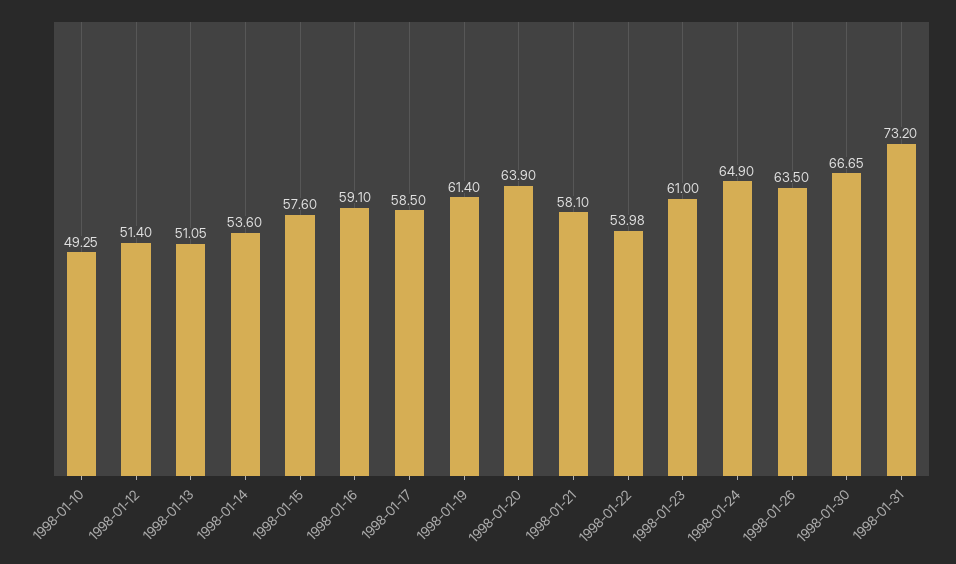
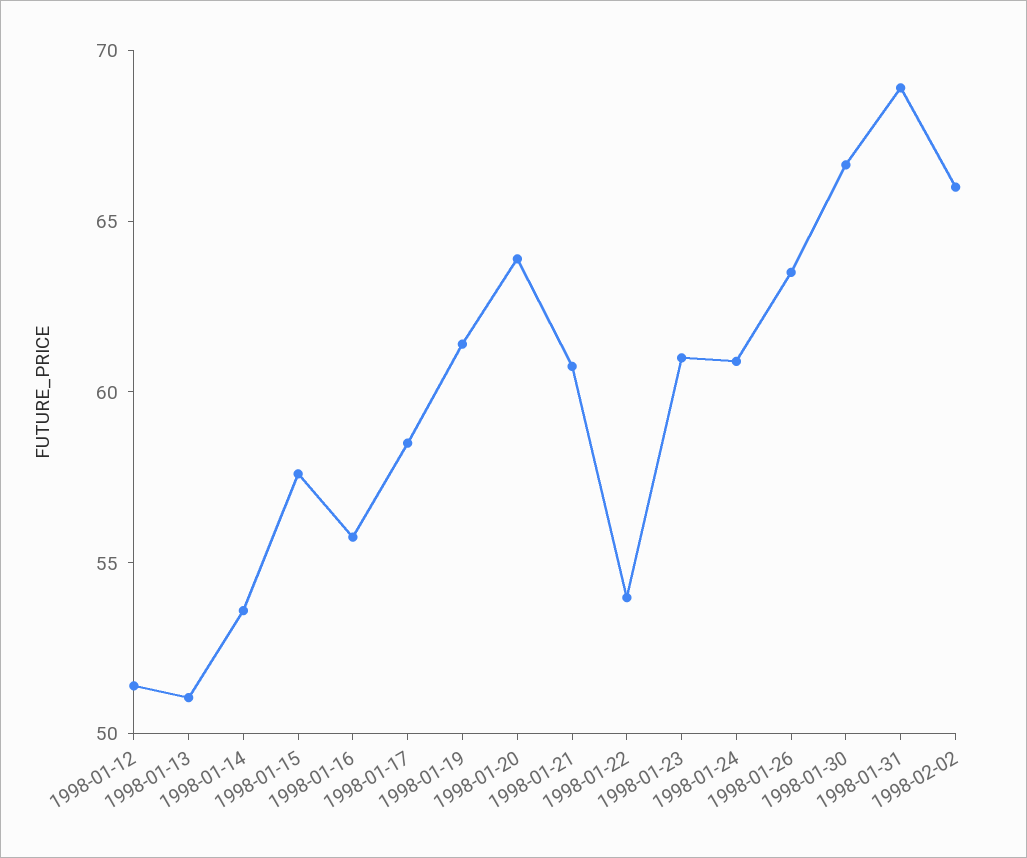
1998-01-10: 49.25 -> none
1998-01-16: 59.1 -> 56
1998-01-21: 58.1 -> 61
1998-01-24: 64.9 -> 61
1998-01-31: 73.2 -> 69
1998-02-02: none -> 66

